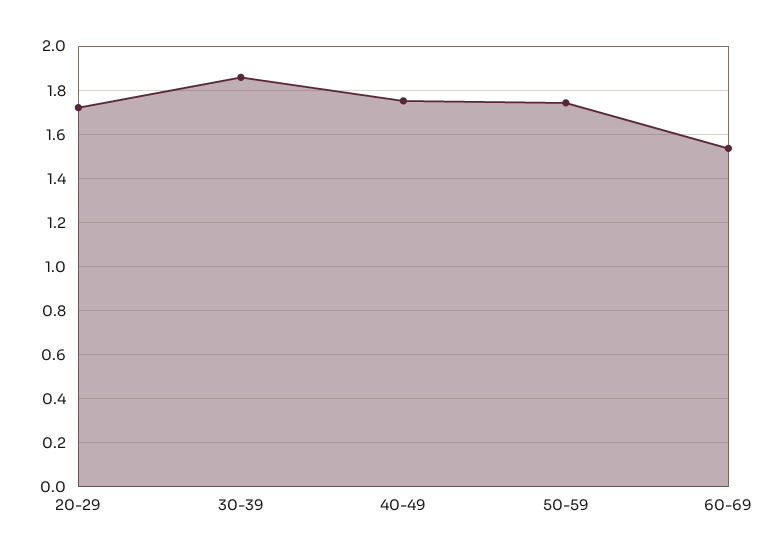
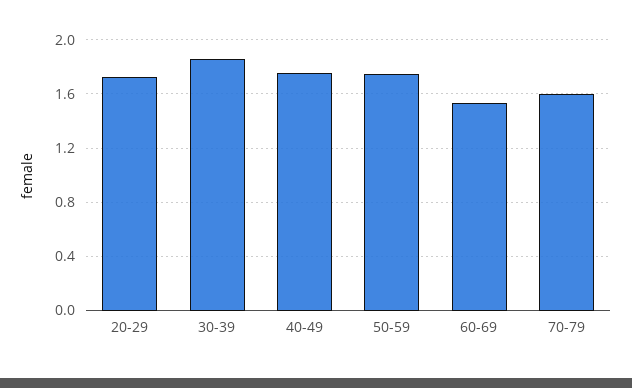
70-79: none -> 1.6

